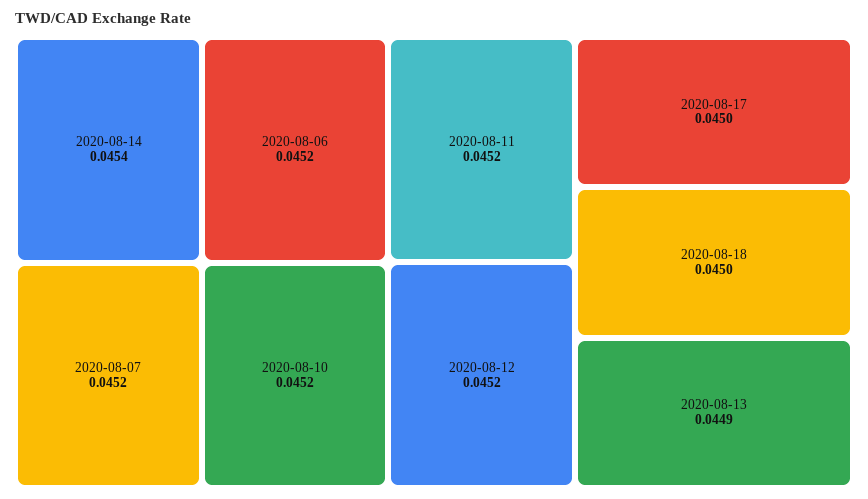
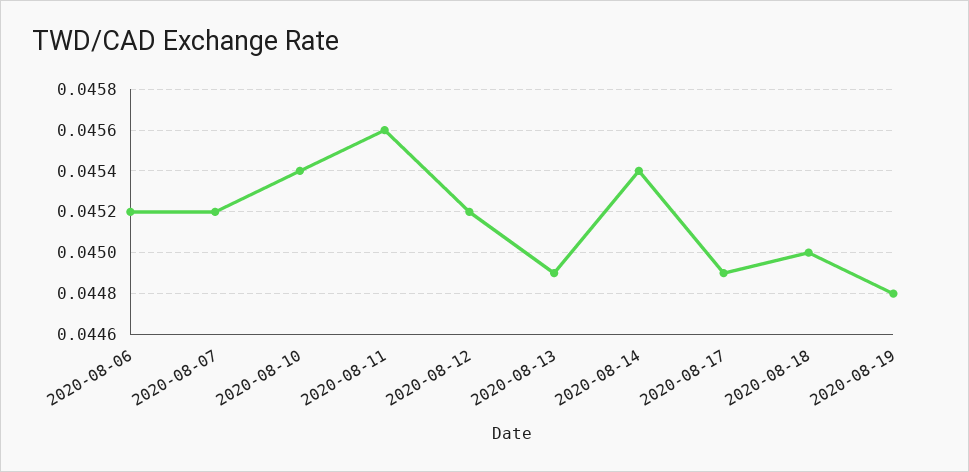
2020-08-10: 0.0452 -> 0.0454
2020-08-11: 0.0452 -> 0.0456
2020-08-17: 0.045 -> 0.0449
2020-08-19: none -> 0.0448

